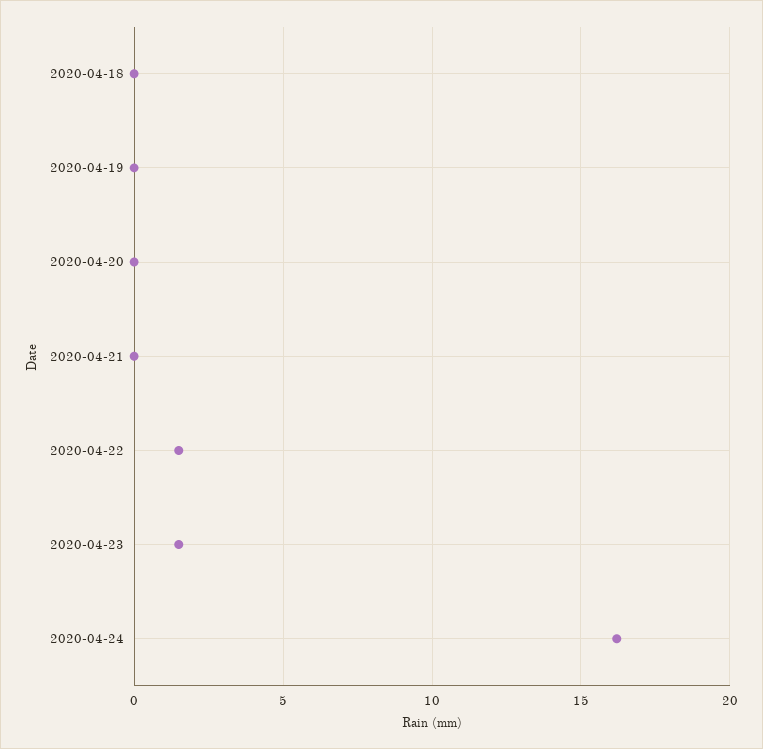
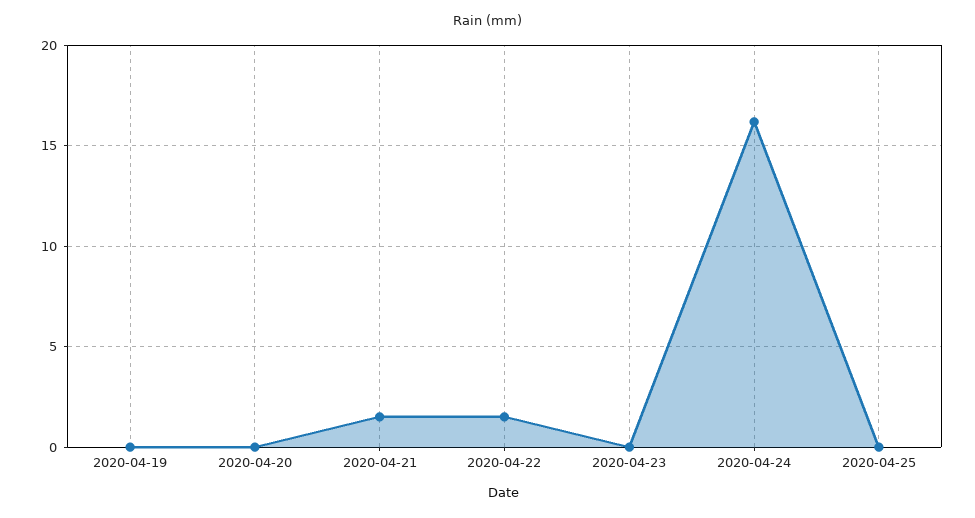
2020-04-18: 0 -> none
2020-04-21: 0 -> 1.5
2020-04-23: 1.5 -> 0
2020-04-25: none -> 0

